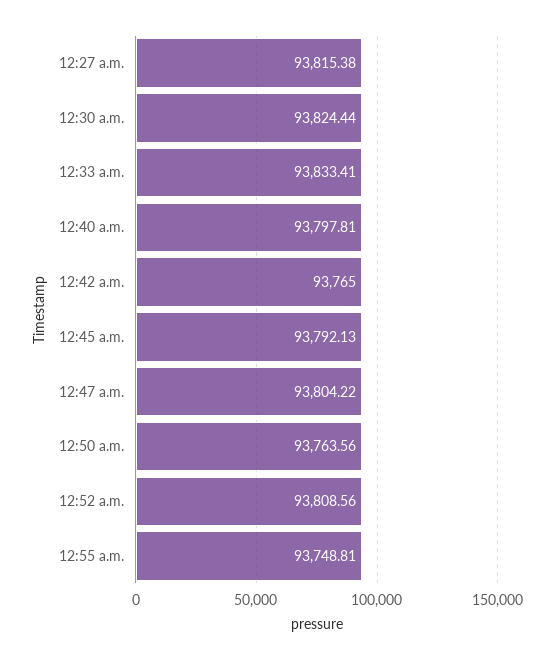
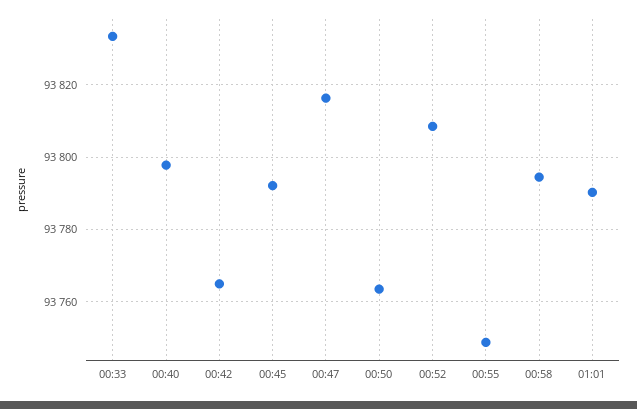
12:27 a.m.: 93815.38 -> none
12:30 a.m.: 93824.44 -> none
12:47 a.m.: 93804.22 -> 93816
00:58: none -> 93794
01:01: none -> 93790

